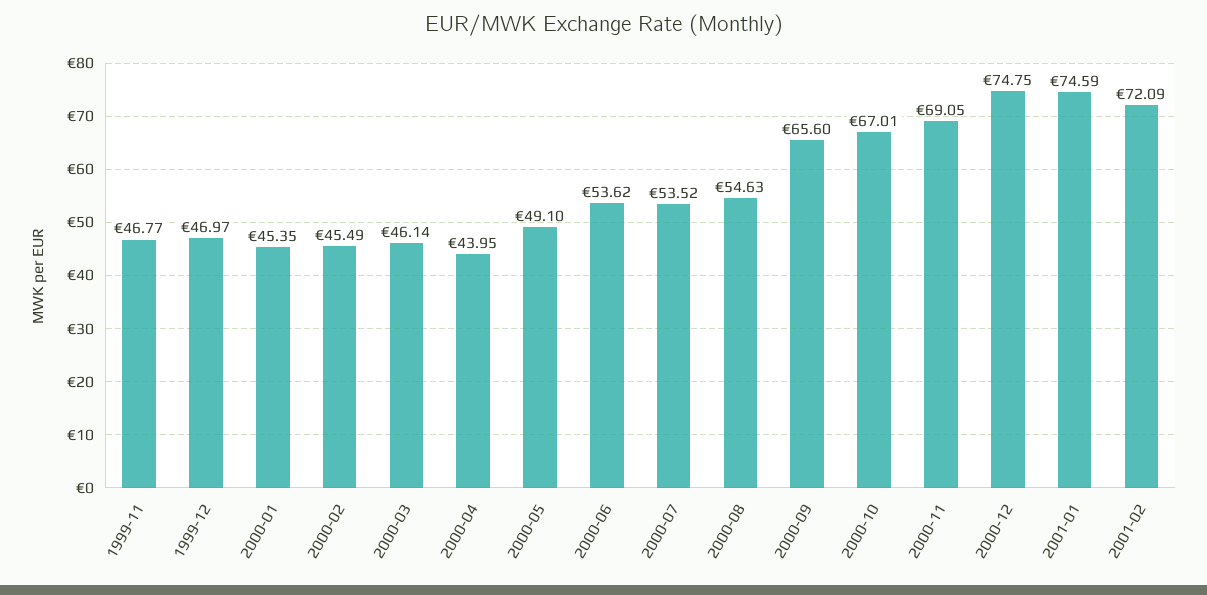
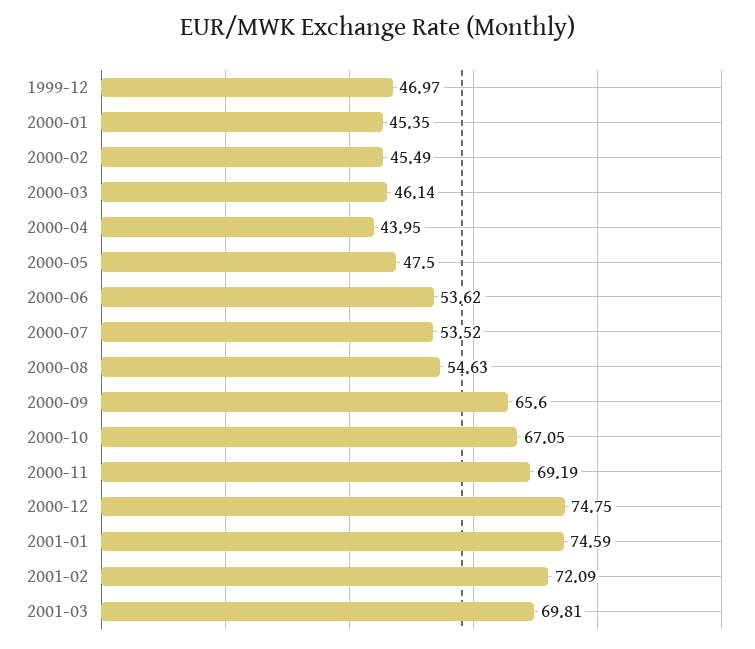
1999-11: 46.77 -> none
2000-05: 49.1 -> 47.5
2000-10: 67.01 -> 67.05
2000-11: 69.05 -> 69.19
2001-03: none -> 69.81

